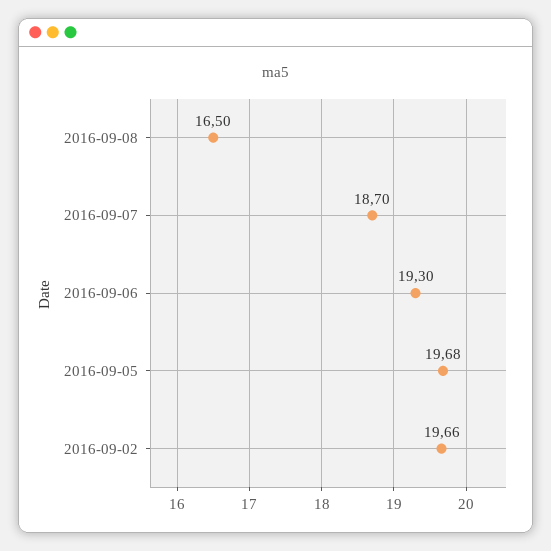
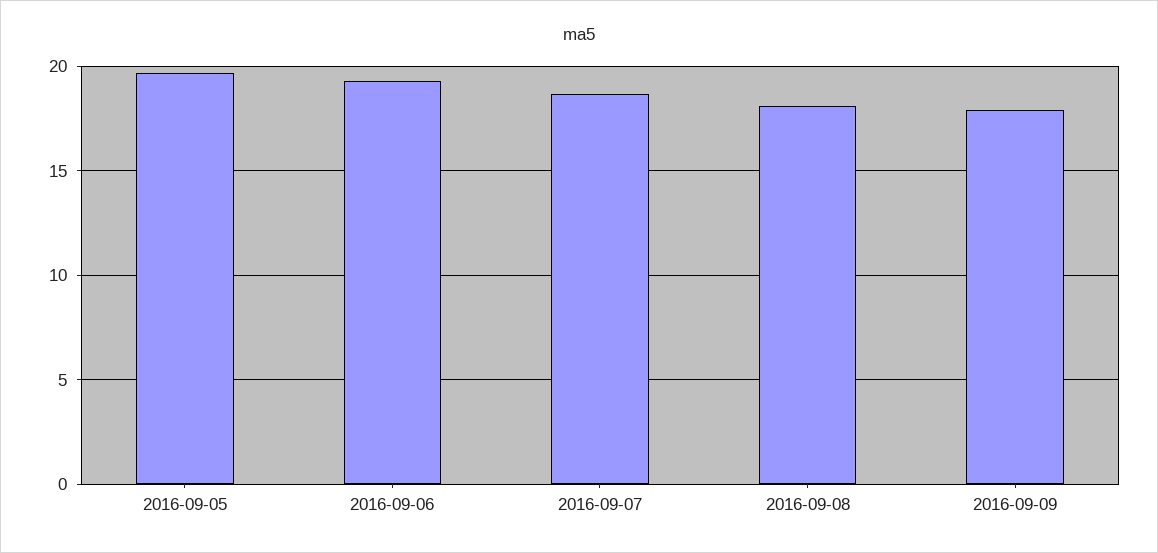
2016-09-08: 16.5 -> 18
2016-09-02: 19.66 -> none
2016-09-09: none -> 18

